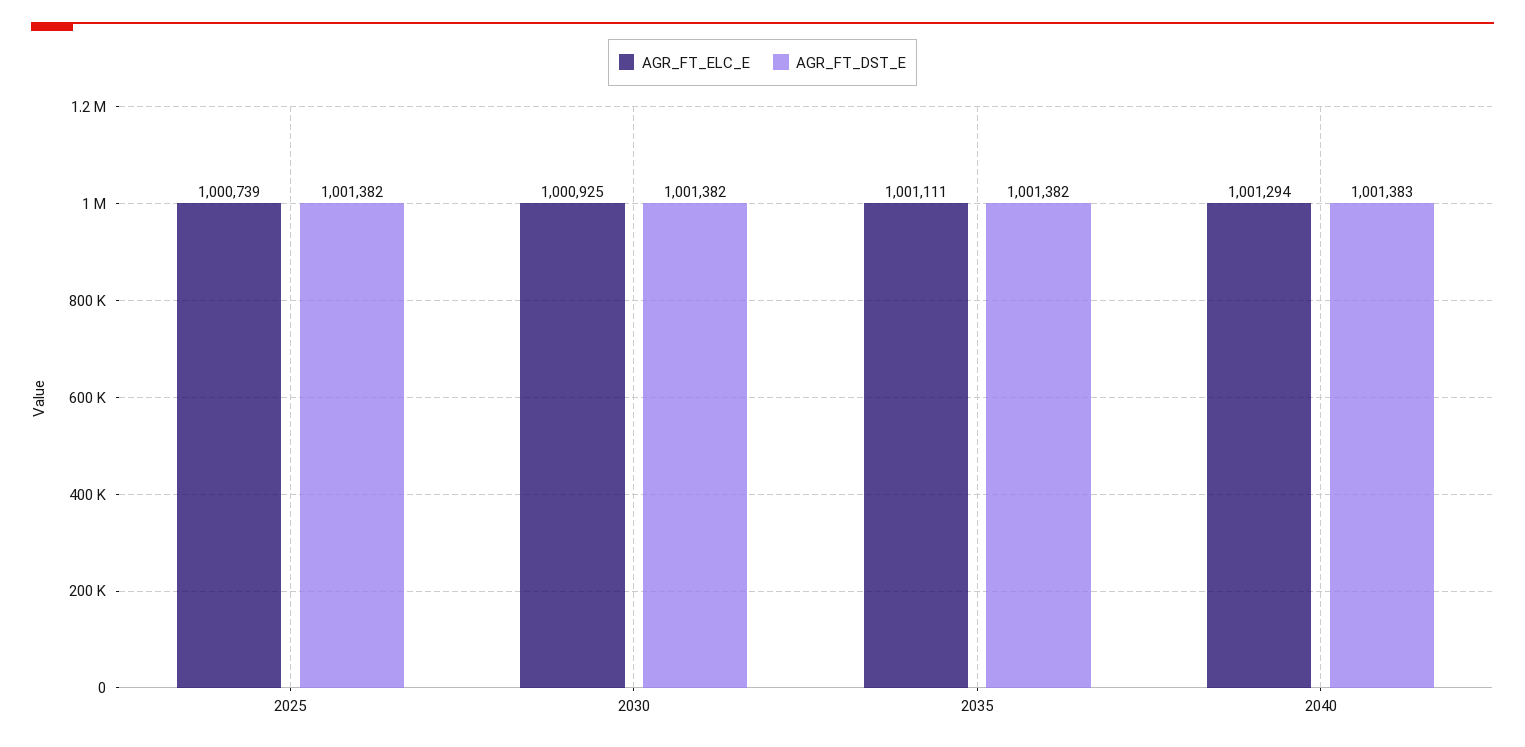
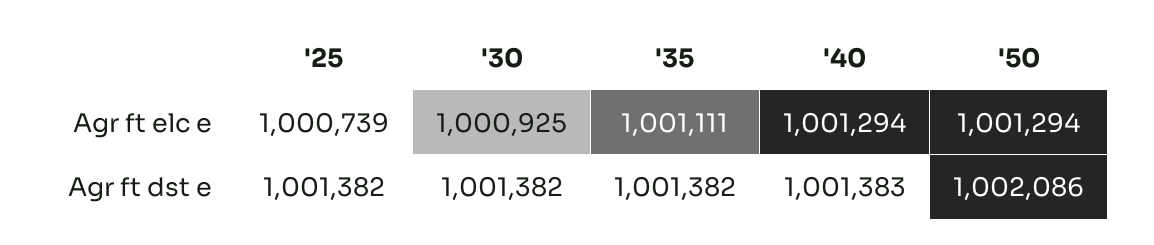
AGR_FT_ELC_E, '50: none -> 1001294
AGR_FT_DST_E, '50: none -> 1002086

